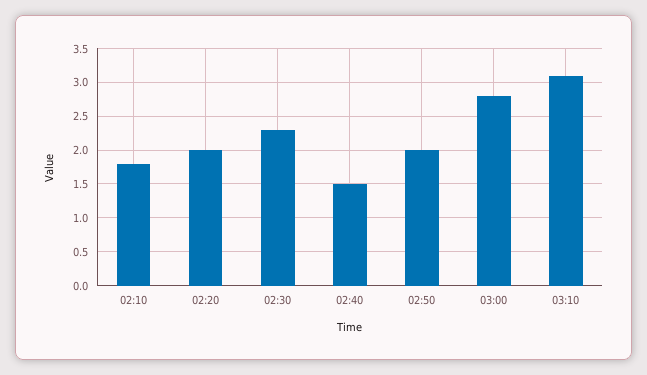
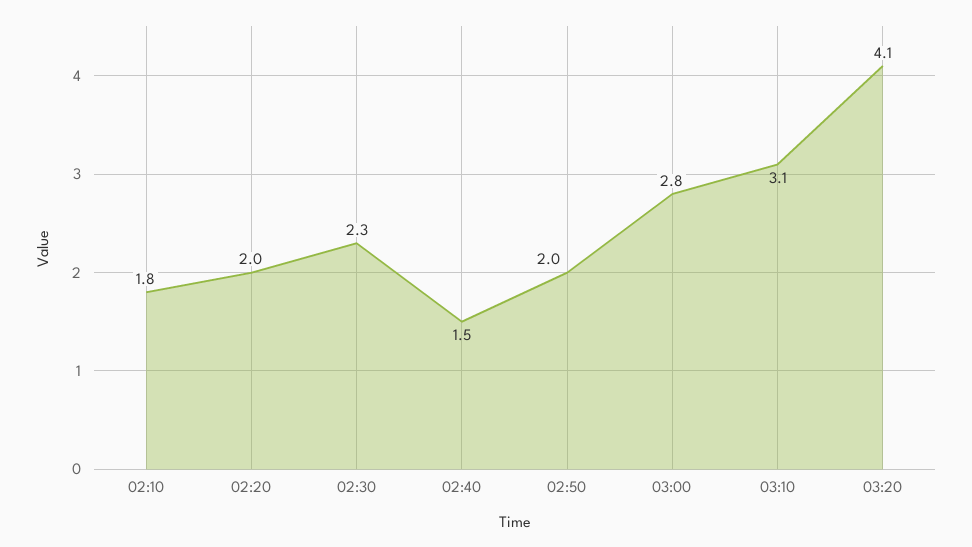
03:20: none -> 4.1

